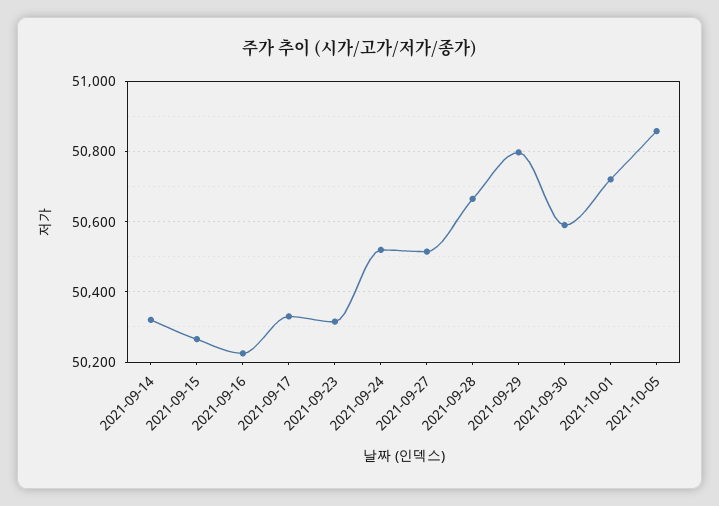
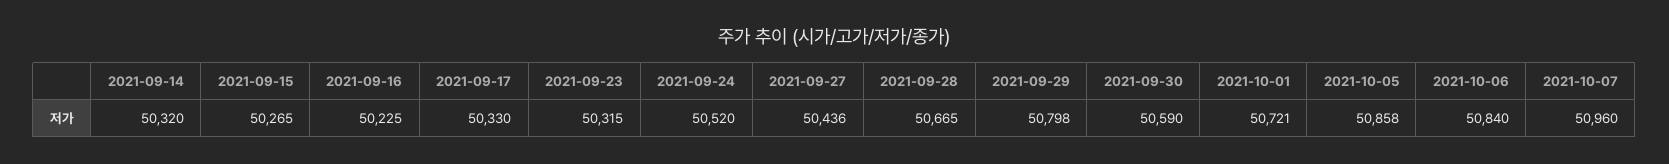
2021-09-27: 50520 -> 50436
2021-10-06: none -> 50840
2021-10-07: none -> 50960

